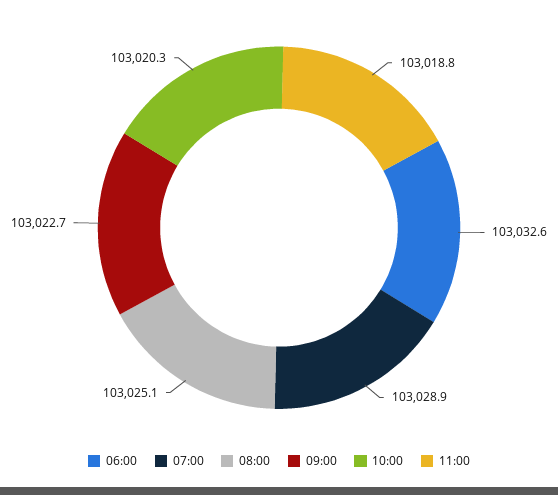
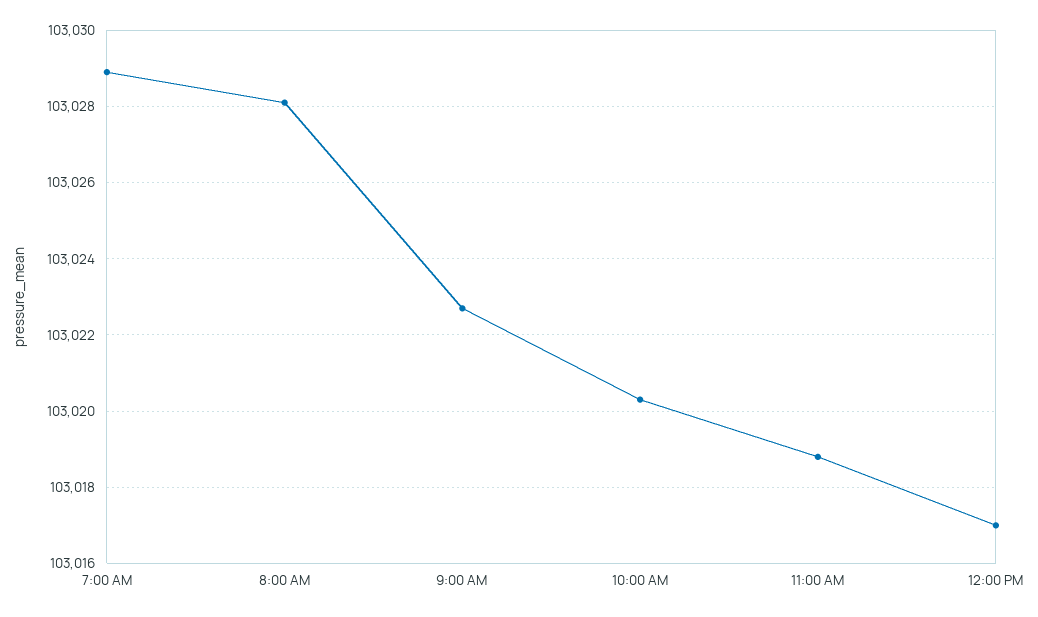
06:00: 103032.6 -> none
08:00: 103025.1 -> 103028
12:00 PM: none -> 103017

